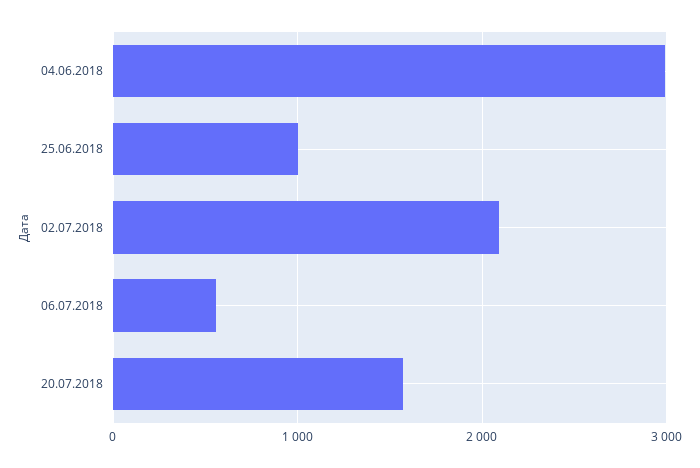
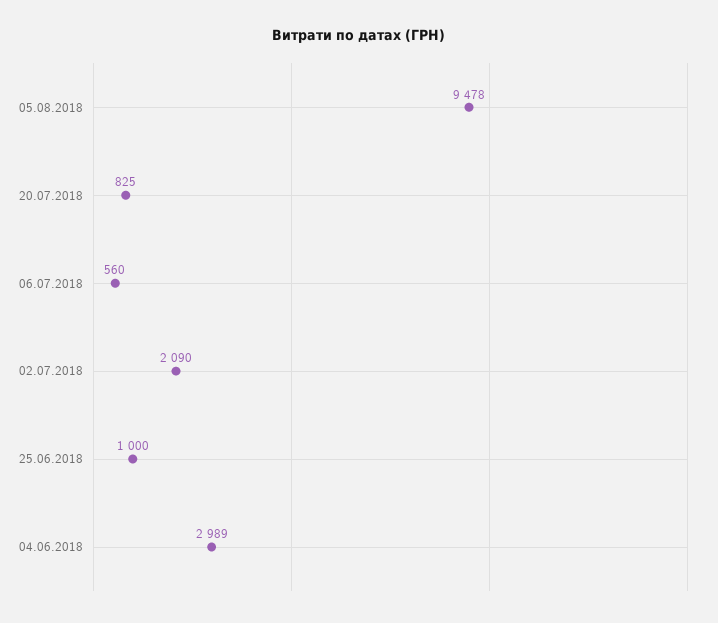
20.07.2018: 1600 -> 825
05.08.2018: none -> 9478

